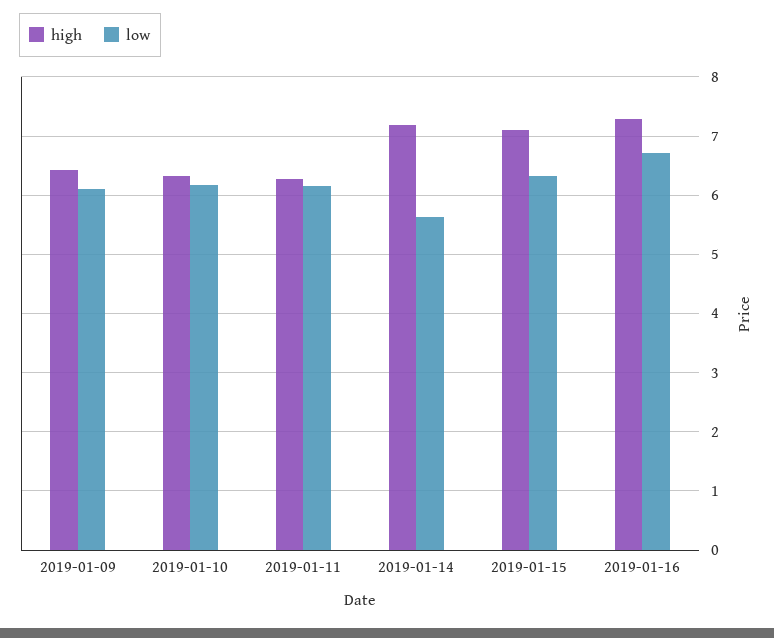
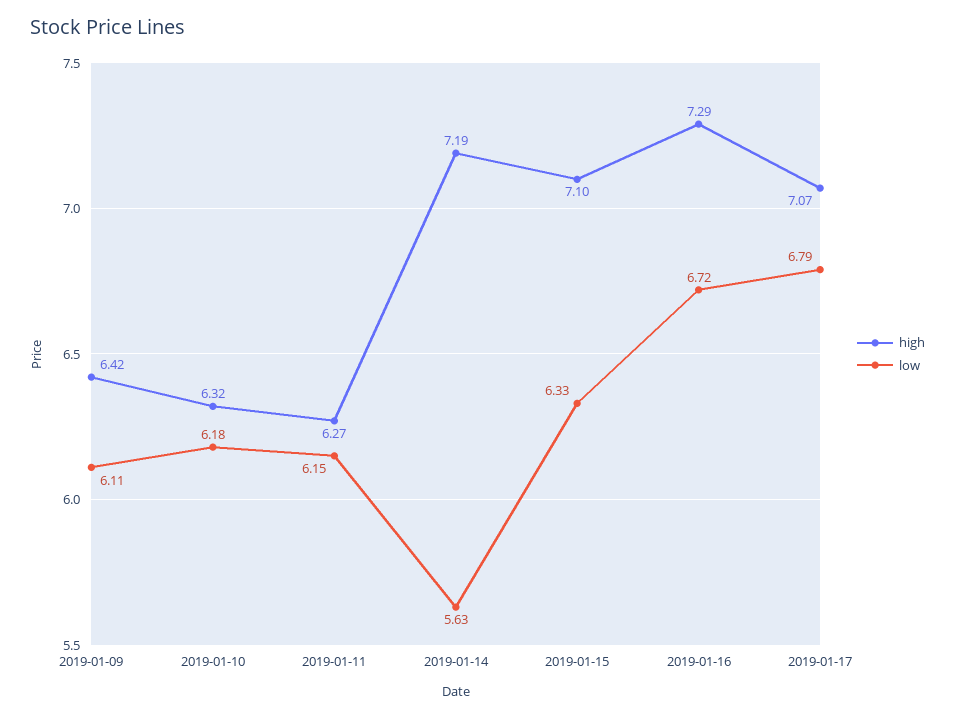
high, 2019-01-17: none -> 7.07
low, 2019-01-17: none -> 6.79

